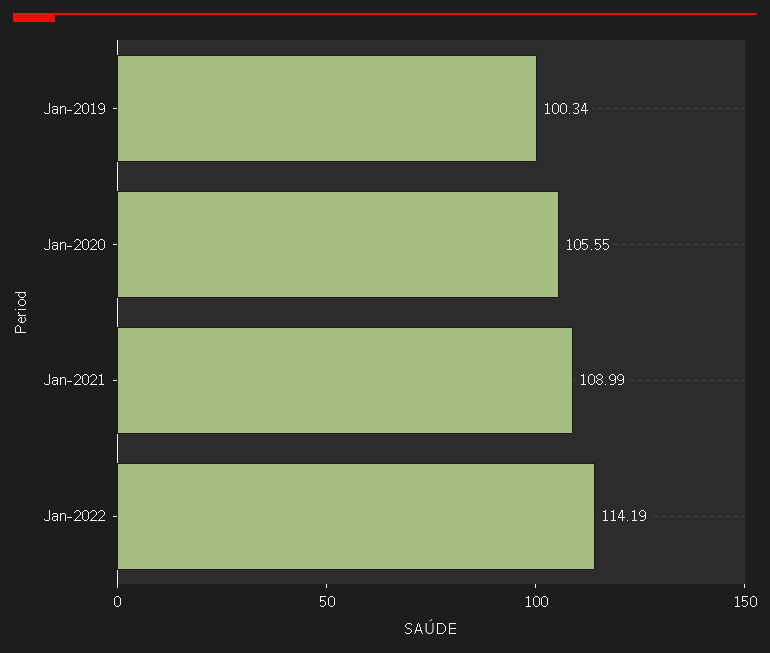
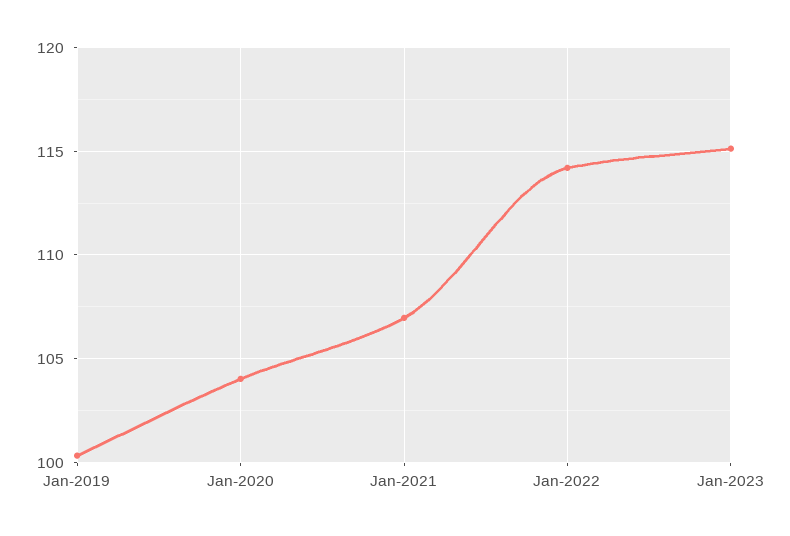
Jan-2020: 105.55 -> 104
Jan-2021: 108.99 -> 107
Jan-2023: none -> 115

